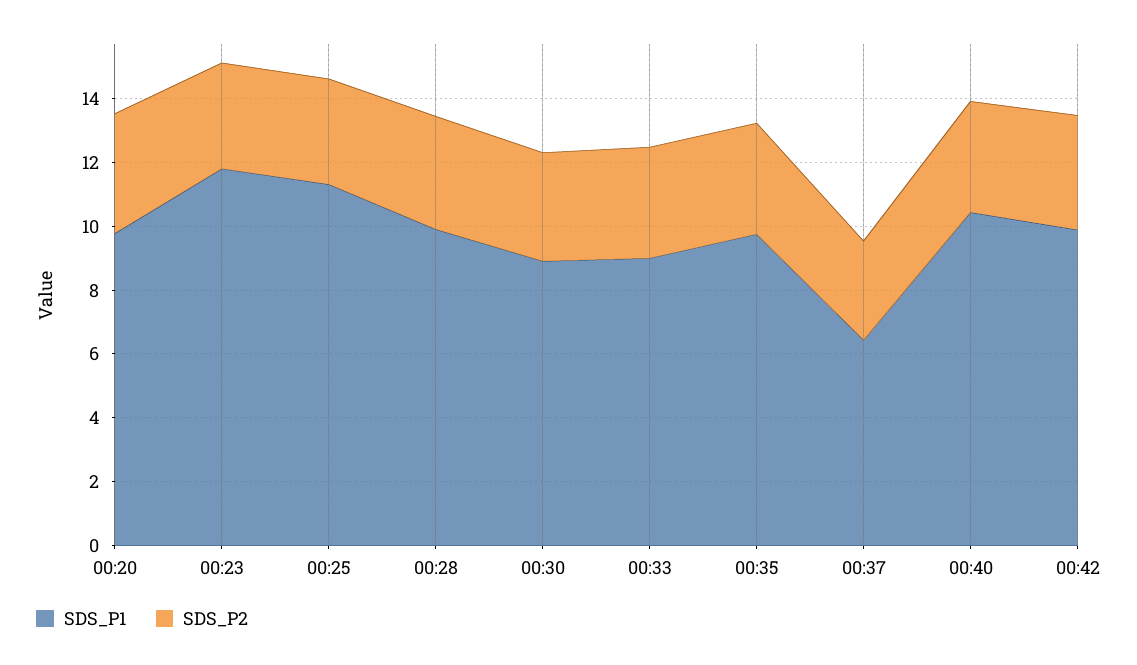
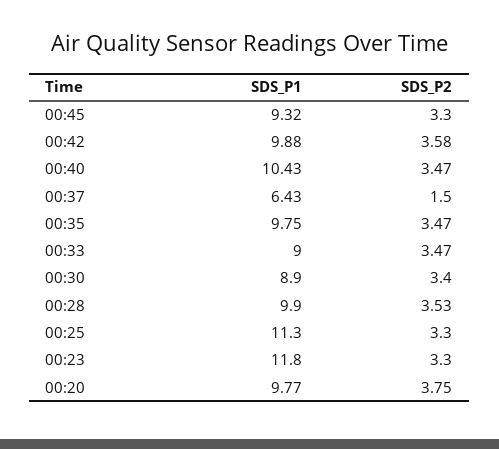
SDS_P2, 00:37: 3 -> 1.5
SDS_P1, 00:45: none -> 9.32
SDS_P2, 00:45: none -> 3.3

